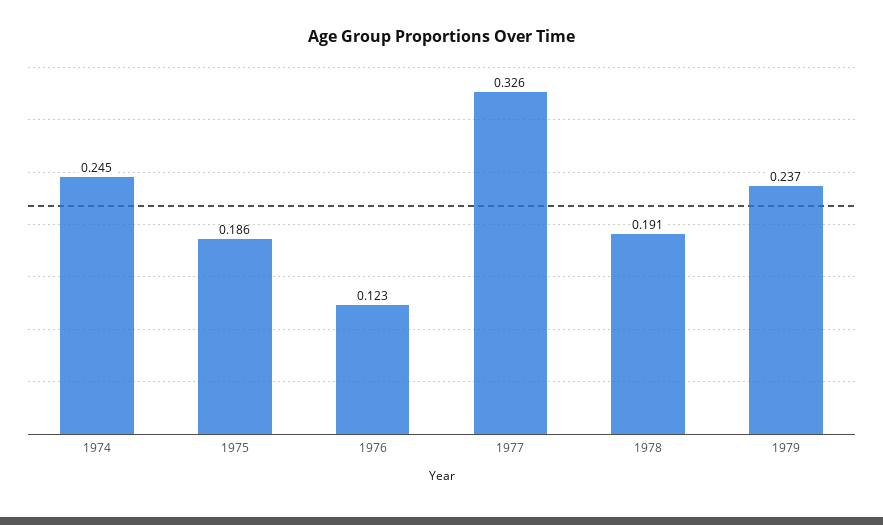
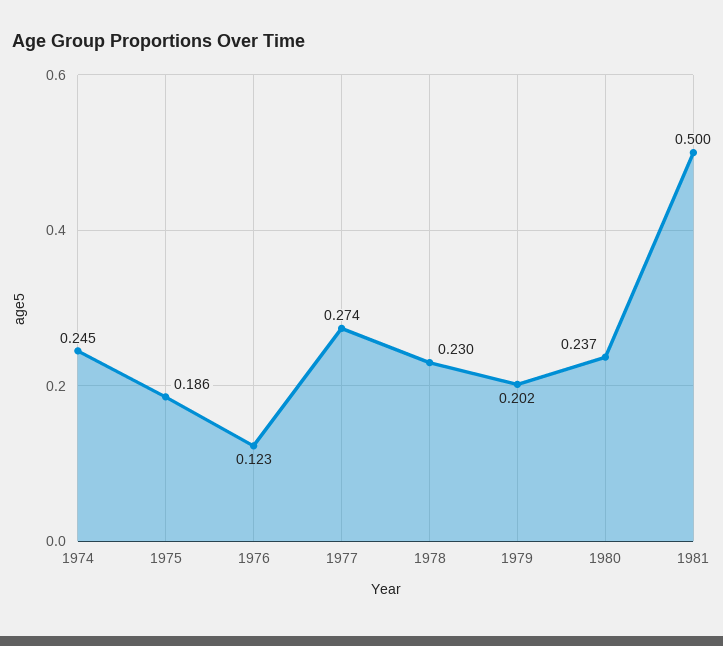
1977: 0.326 -> 0.274
1978: 0.191 -> 0.23
1979: 0.237 -> 0.202
1980: none -> 0.237
1981: none -> 0.5

